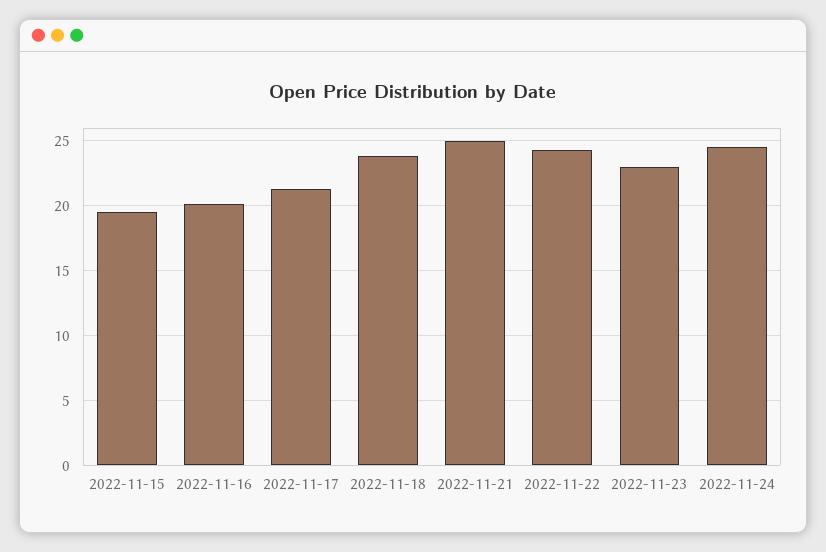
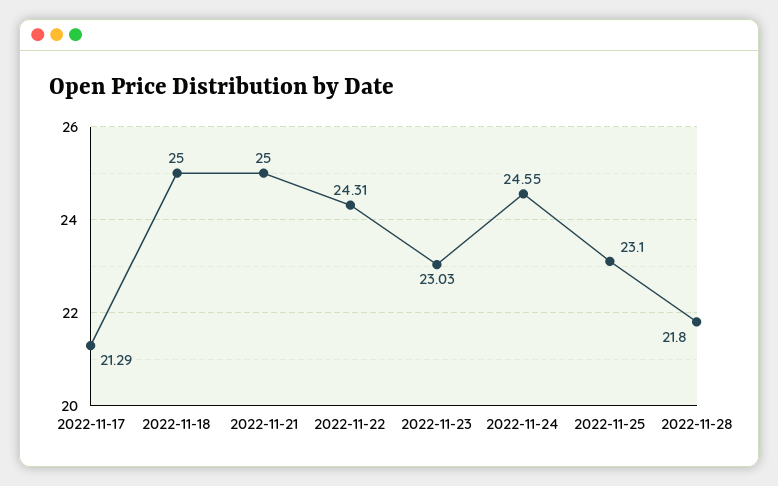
2022-11-15: 19.5 -> none
2022-11-16: 20 -> none
2022-11-18: 24 -> 25
2022-11-25: none -> 23.1
2022-11-28: none -> 21.8

